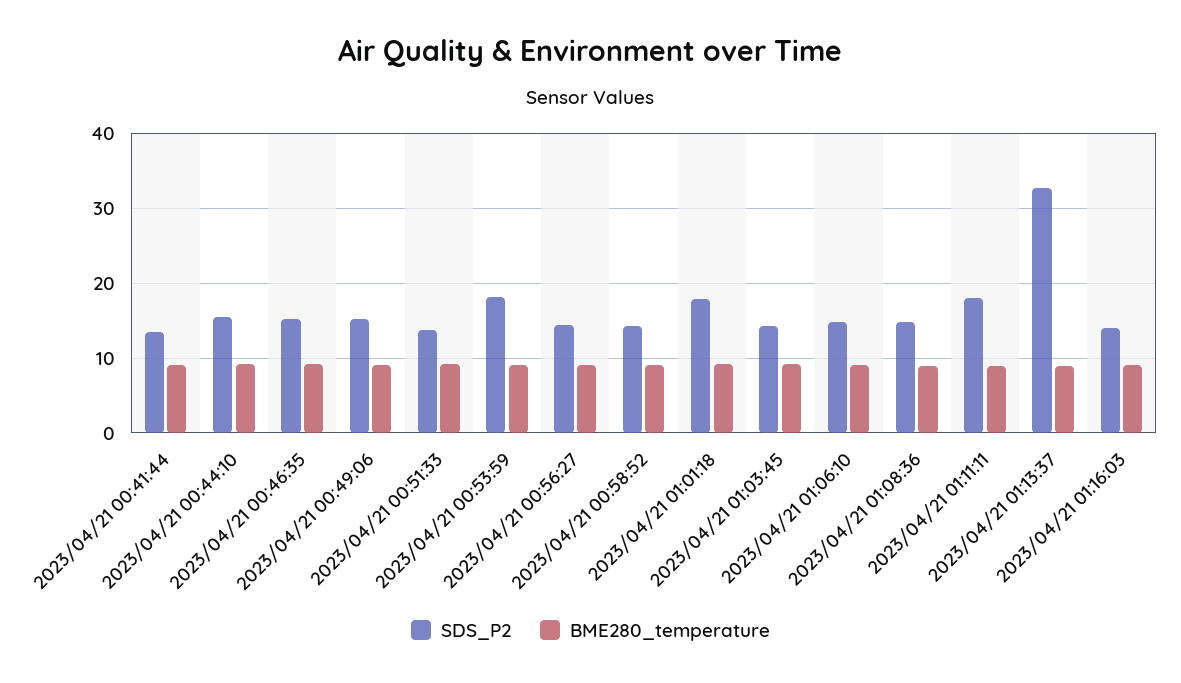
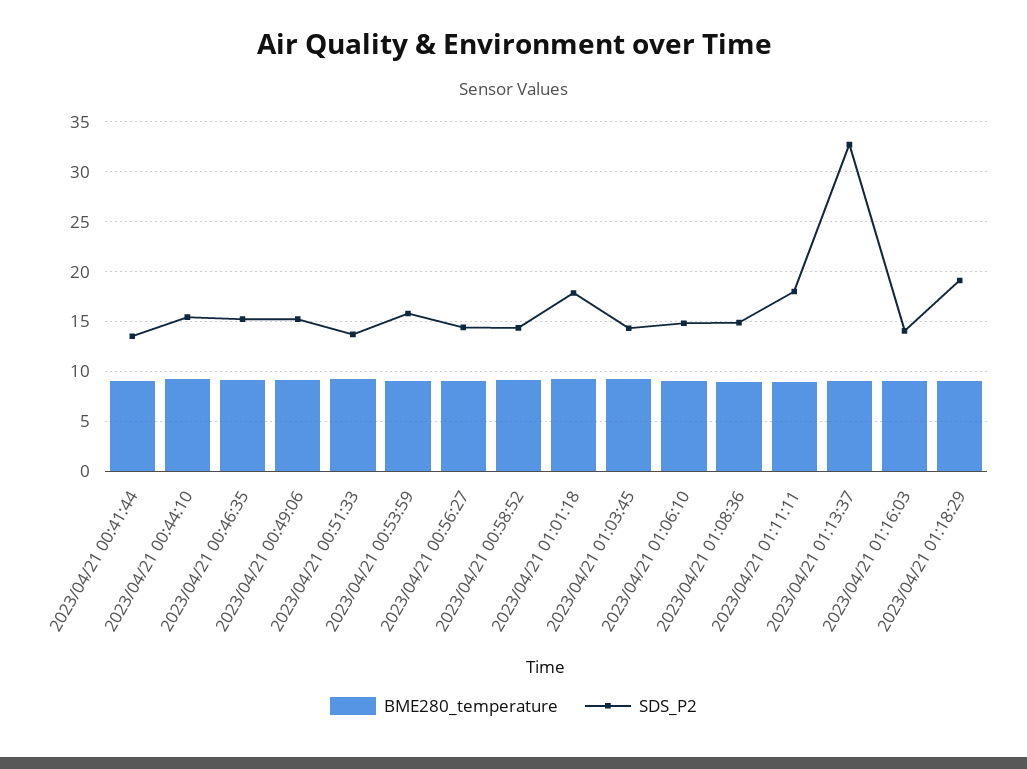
SDS_P2, 2023/04/21 00:53:59: 18 -> 16
BME280_temperature, 2023/04/21 01:18:29: none -> 9
SDS_P2, 2023/04/21 01:18:29: none -> 19

